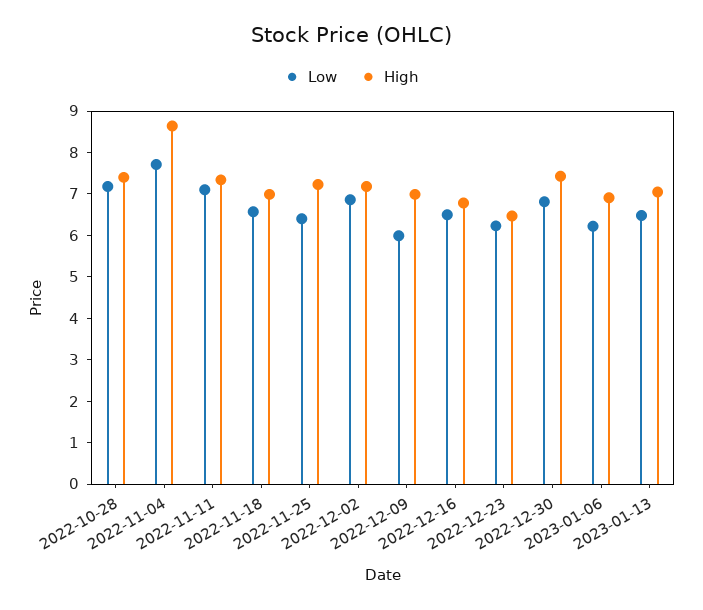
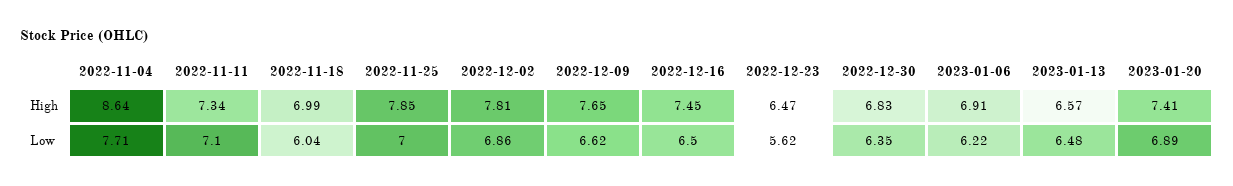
Low, 2022-10-28: 7.2 -> none
High, 2022-10-28: 7.4 -> none
Low, 2022-11-18: 6.6 -> 6.04
Low, 2022-11-25: 6.4 -> 7
High, 2022-11-25: 7.2 -> 7.85
High, 2022-12-02: 7.2 -> 7.81
Low, 2022-12-09: 6 -> 6.62
High, 2022-12-09: 7 -> 7.65
High, 2022-12-16: 6.8 -> 7.45
Low, 2022-12-23: 6.2 -> 5.62
Low, 2022-12-30: 6.8 -> 6.35
High, 2022-12-30: 7.4 -> 6.83
High, 2023-01-13: 7 -> 6.57
High, 2023-01-20: none -> 7.41
Low, 2023-01-20: none -> 6.89

